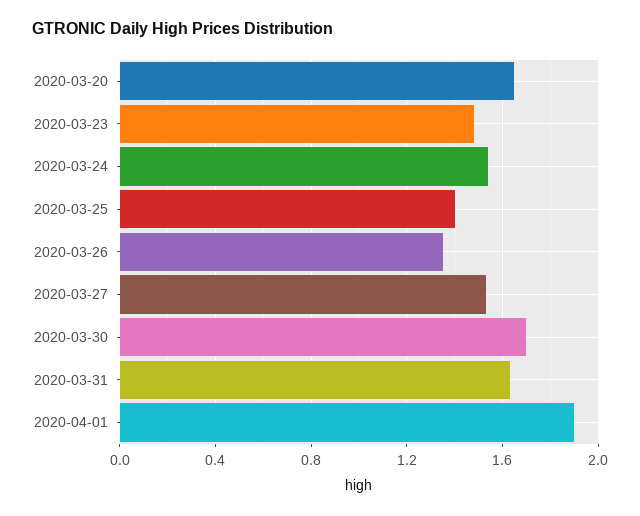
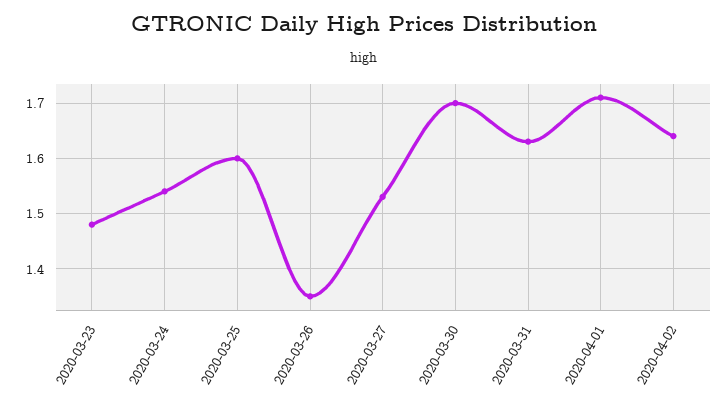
2020-03-20: 1.65 -> none
2020-03-25: 1.4 -> 1.6
2020-04-01: 1.9 -> 1.7
2020-04-02: none -> 1.65

